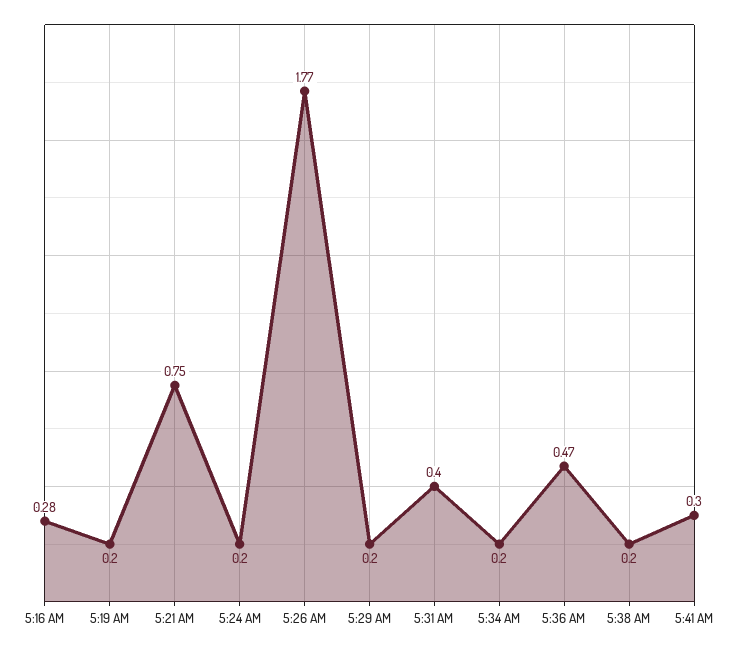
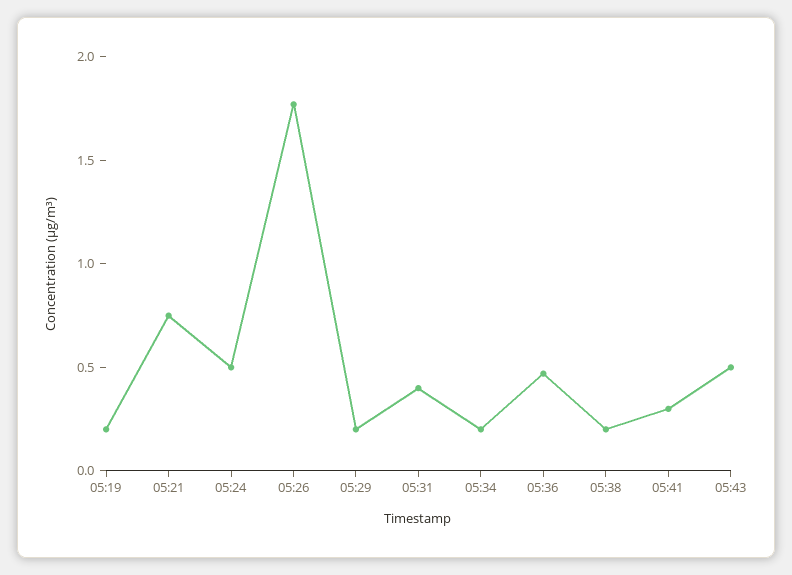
5:16 AM: 0.28 -> none
5:24 AM: 0.2 -> 0.5
05:43: none -> 0.5

